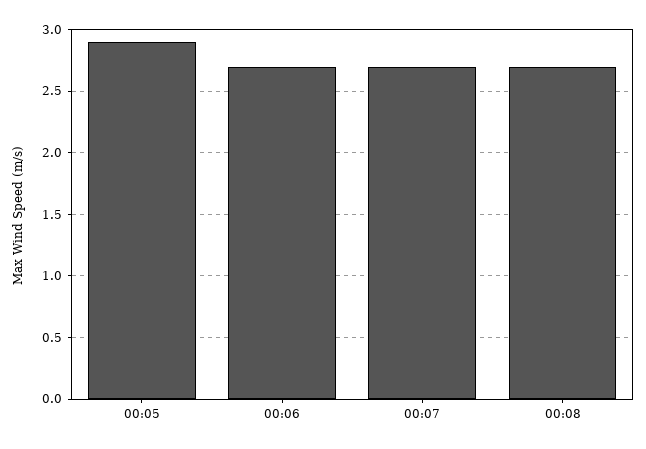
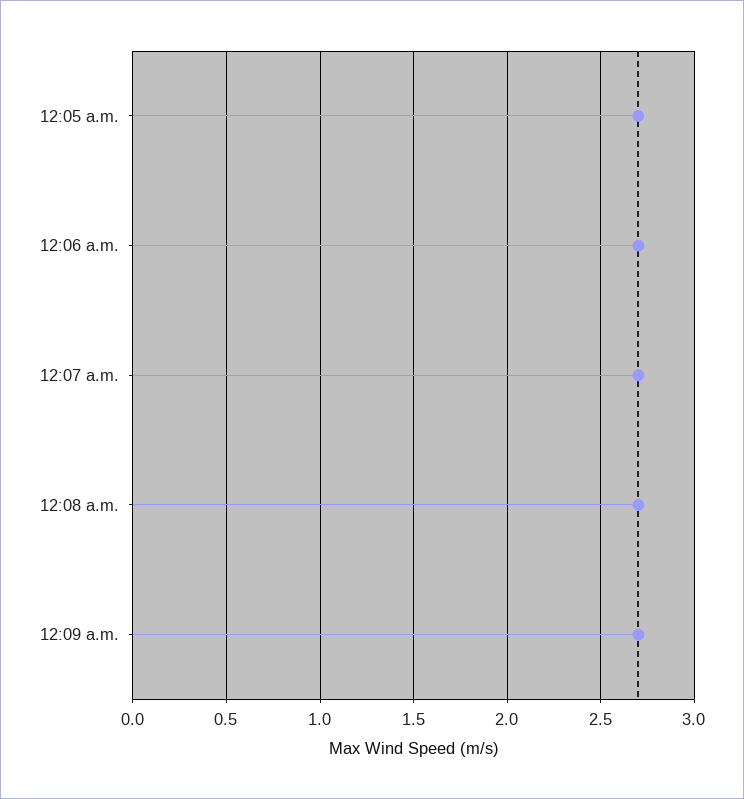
00:05: 2.9 -> 2.7
12:09 a.m.: none -> 2.7

